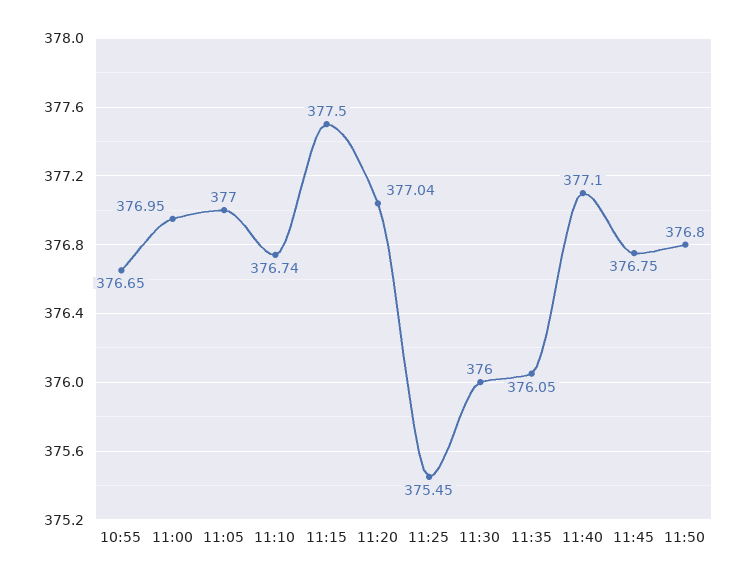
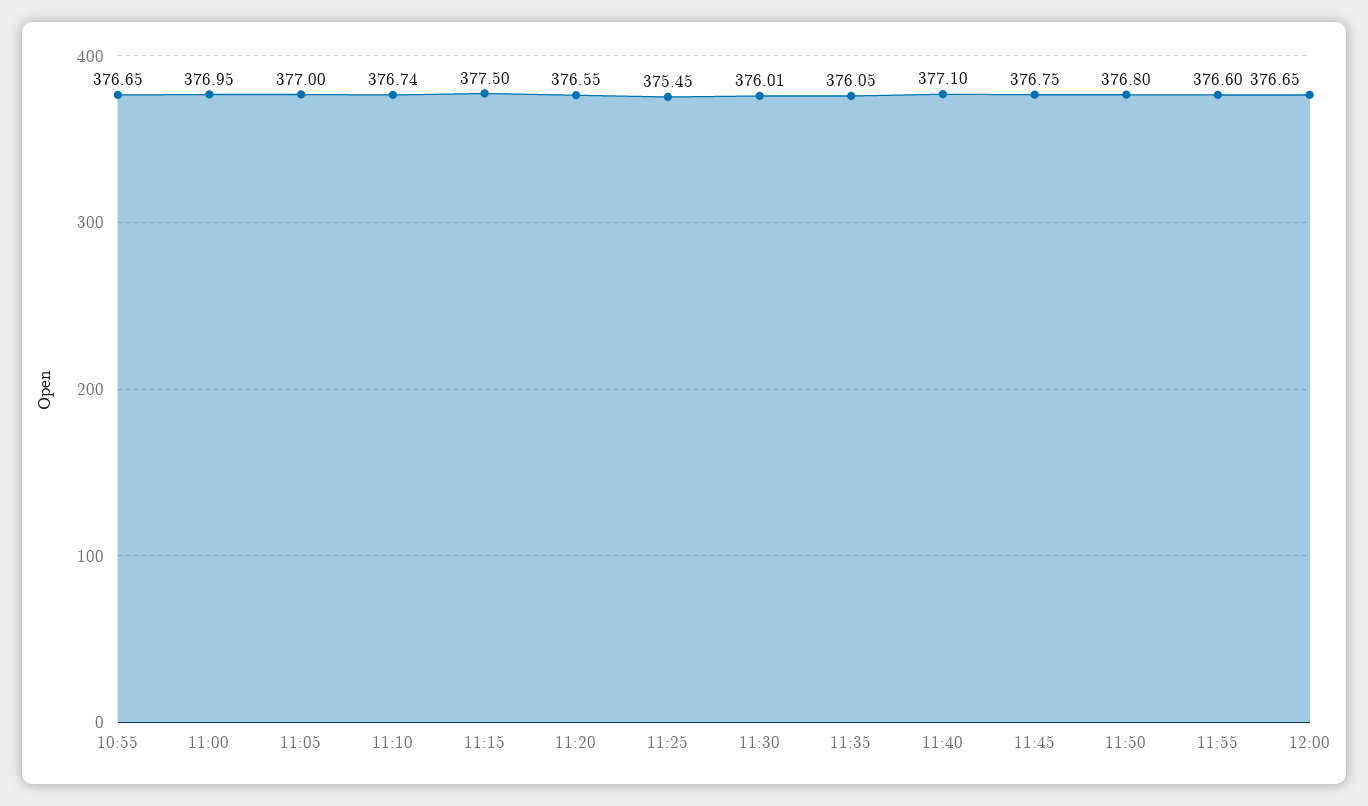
11:20: 377.04 -> 376.55
11:30: 376 -> 376.01
11:55: none -> 376.6
12:00: none -> 376.65

